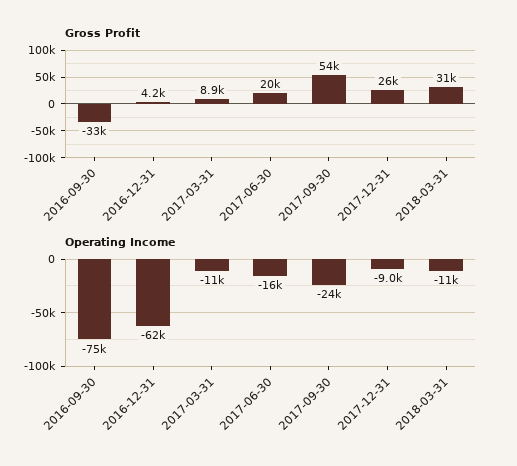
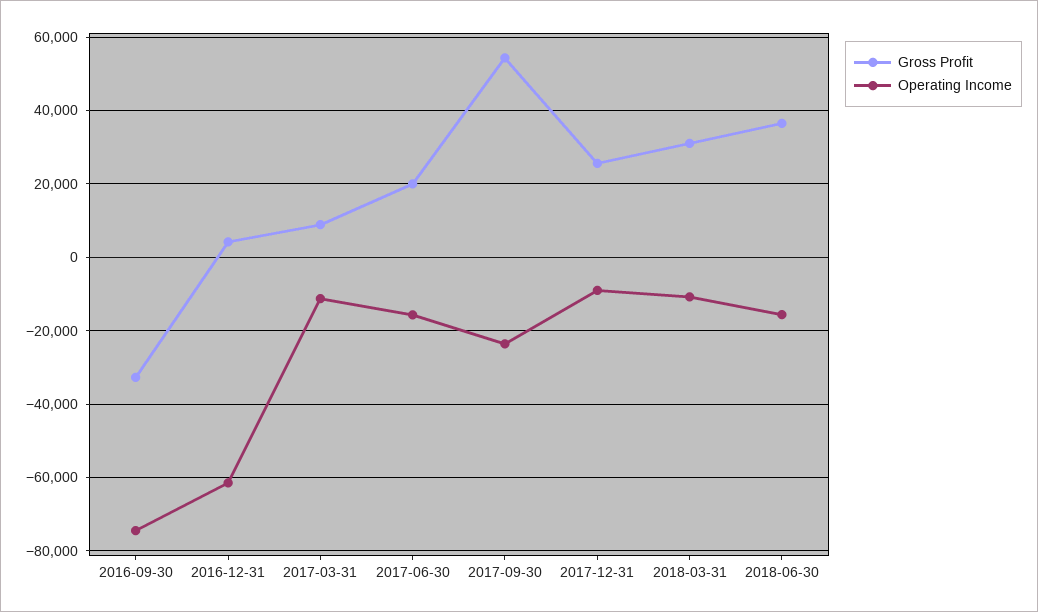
Gross Profit, 2018-06-30: none -> 36000
Operating Income, 2018-06-30: none -> -16000

